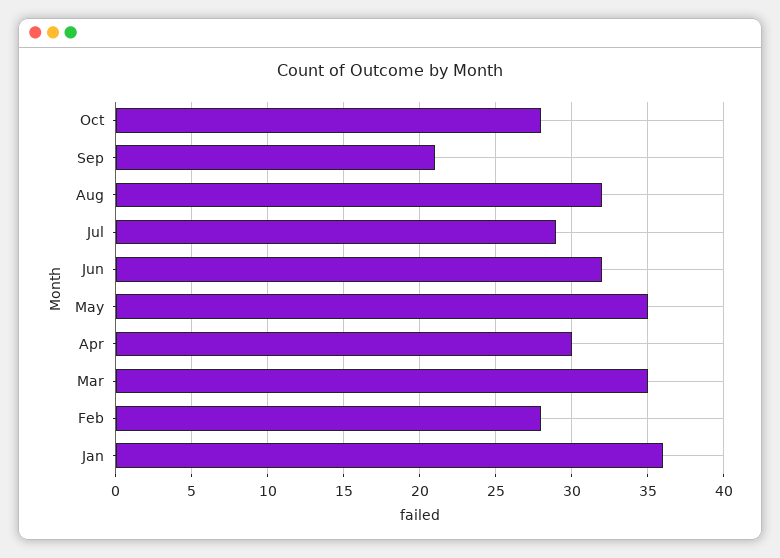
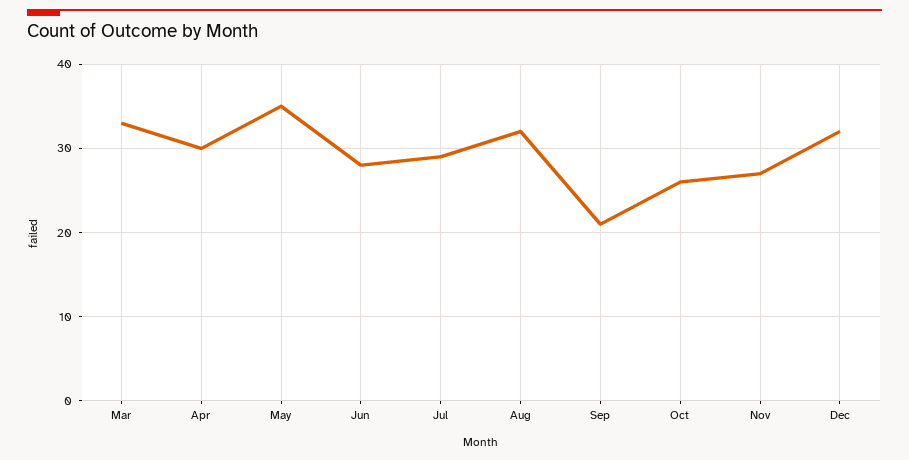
Oct: 28 -> 26
Jun: 32 -> 28
Mar: 35 -> 33
Feb: 28 -> none
Jan: 36 -> none
Nov: none -> 27
Dec: none -> 32

